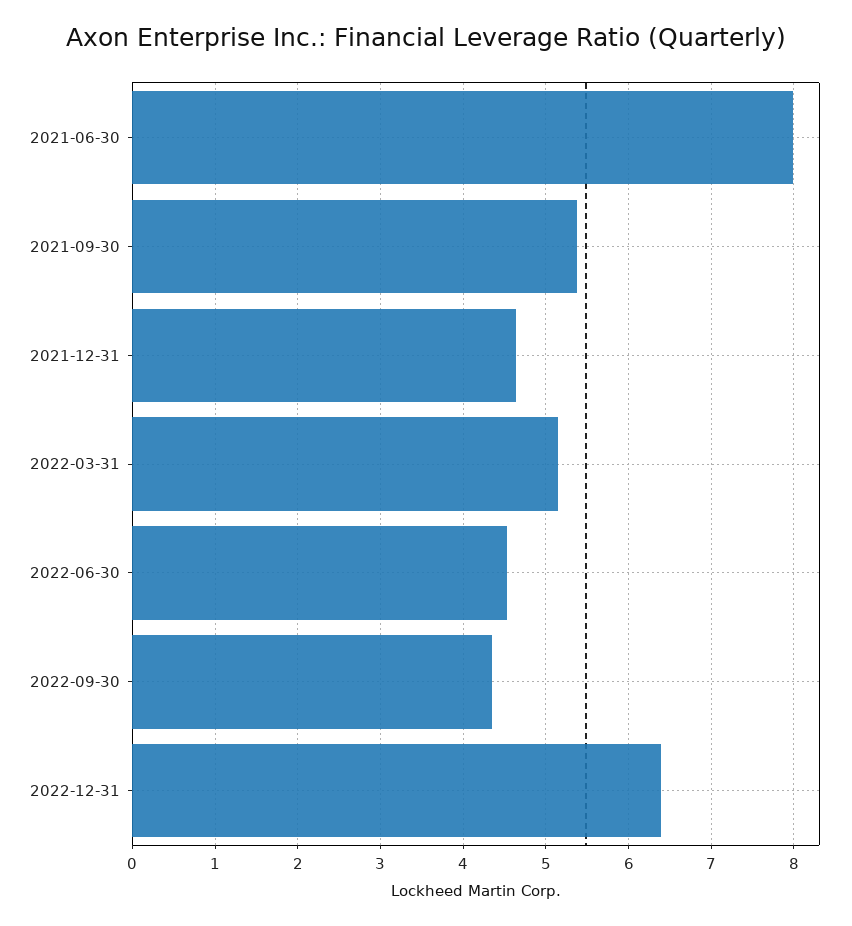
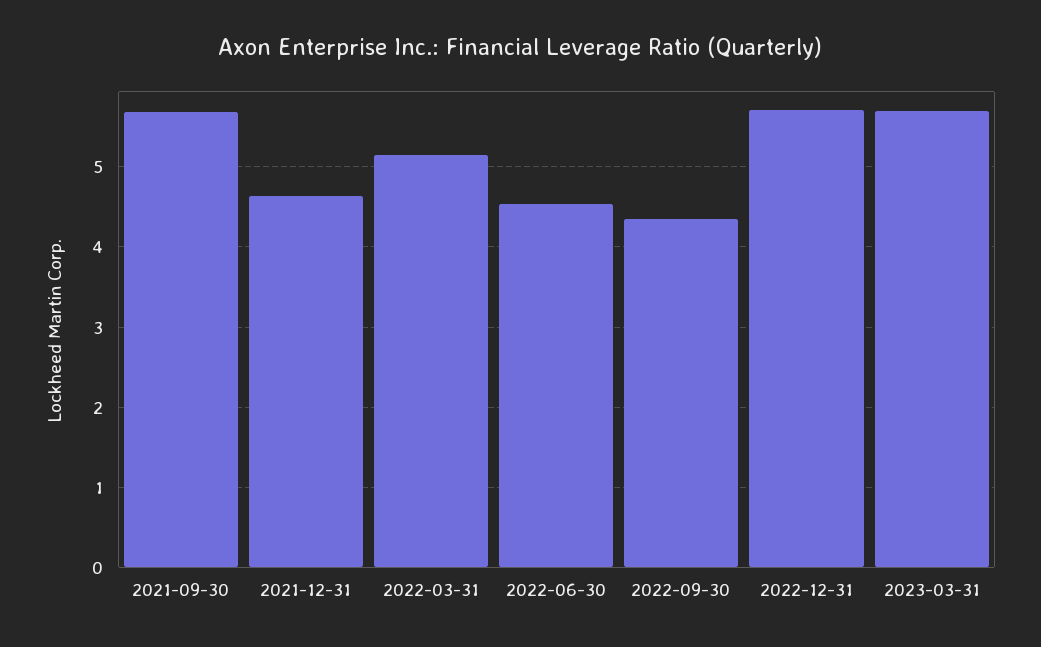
2021-06-30: 8 -> none
2021-09-30: 5.4 -> 5.7
2022-12-31: 6.4 -> 5.7
2023-03-31: none -> 5.7

